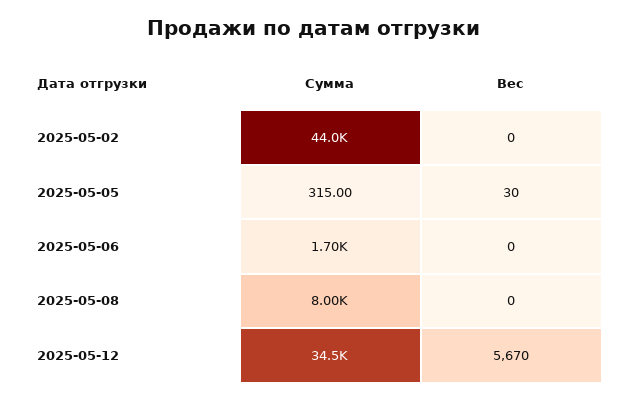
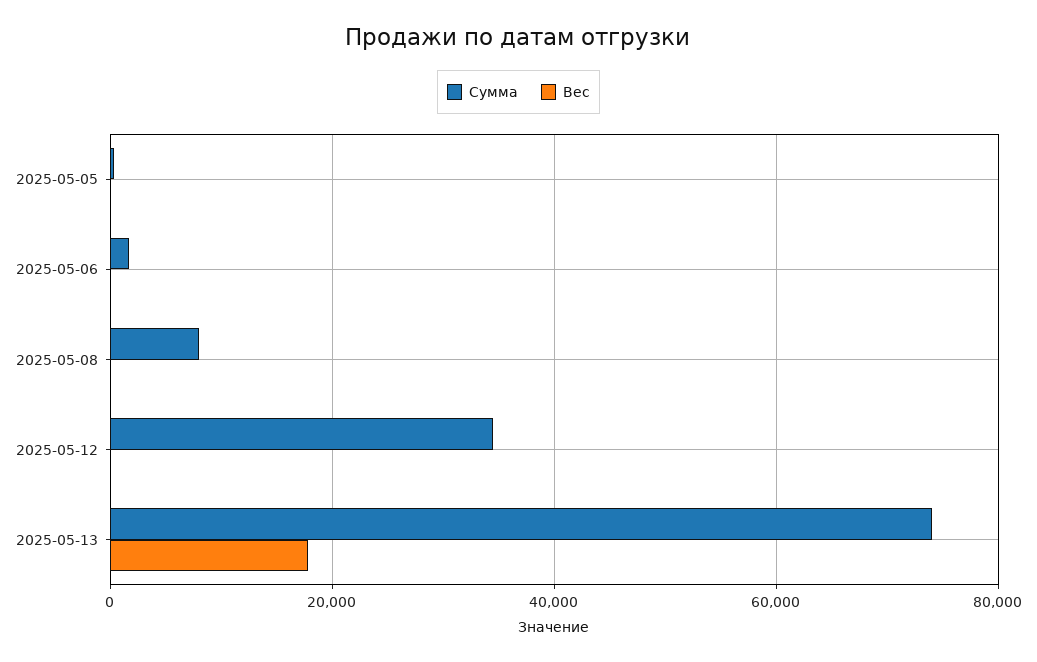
Сумма, 2025-05-02: 44000 -> none
Вес, 2025-05-02: 0 -> none
Вес, 2025-05-12: 5670 -> 0
Сумма, 2025-05-13: none -> 74000
Вес, 2025-05-13: none -> 18000

